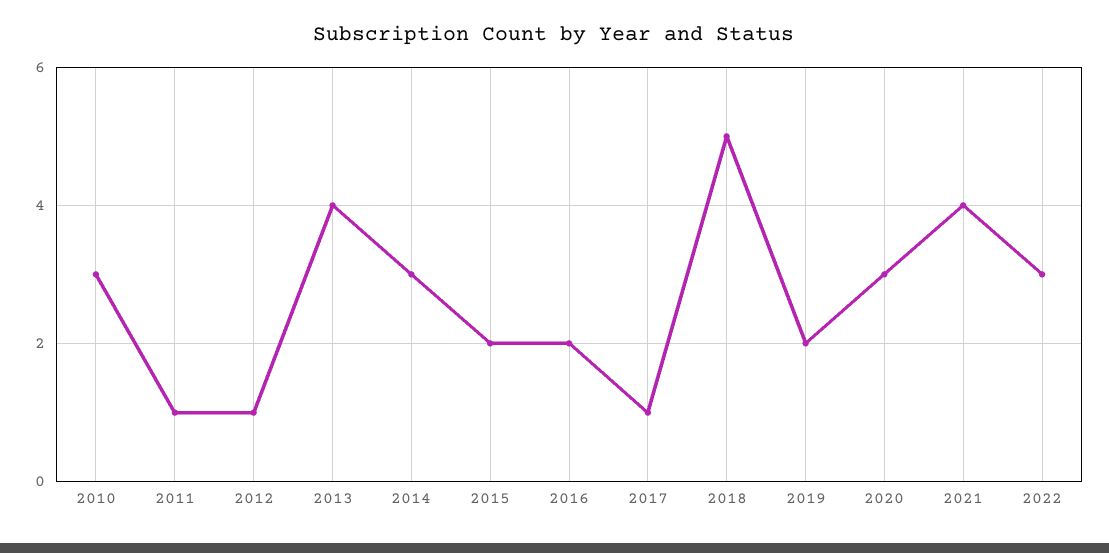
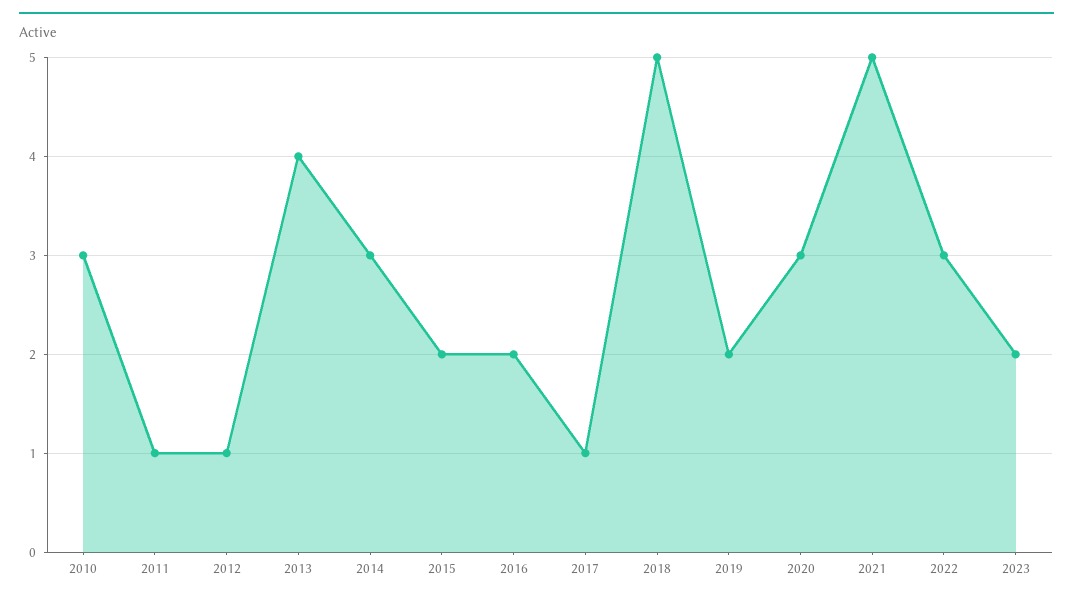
2021: 4 -> 5
2023: none -> 2

